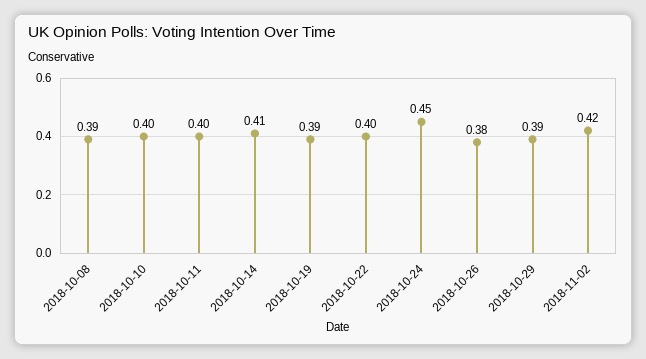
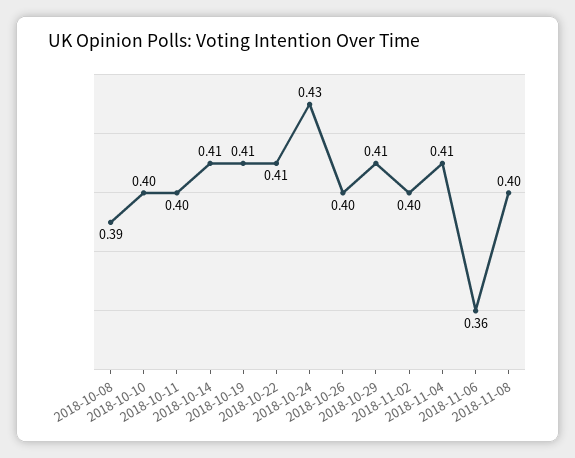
2018-10-19: 0.39 -> 0.41
2018-10-22: 0.4 -> 0.41
2018-10-24: 0.45 -> 0.43
2018-10-26: 0.38 -> 0.4
2018-10-29: 0.39 -> 0.41
2018-11-02: 0.42 -> 0.4
2018-11-04: none -> 0.41
2018-11-06: none -> 0.36
2018-11-08: none -> 0.4

